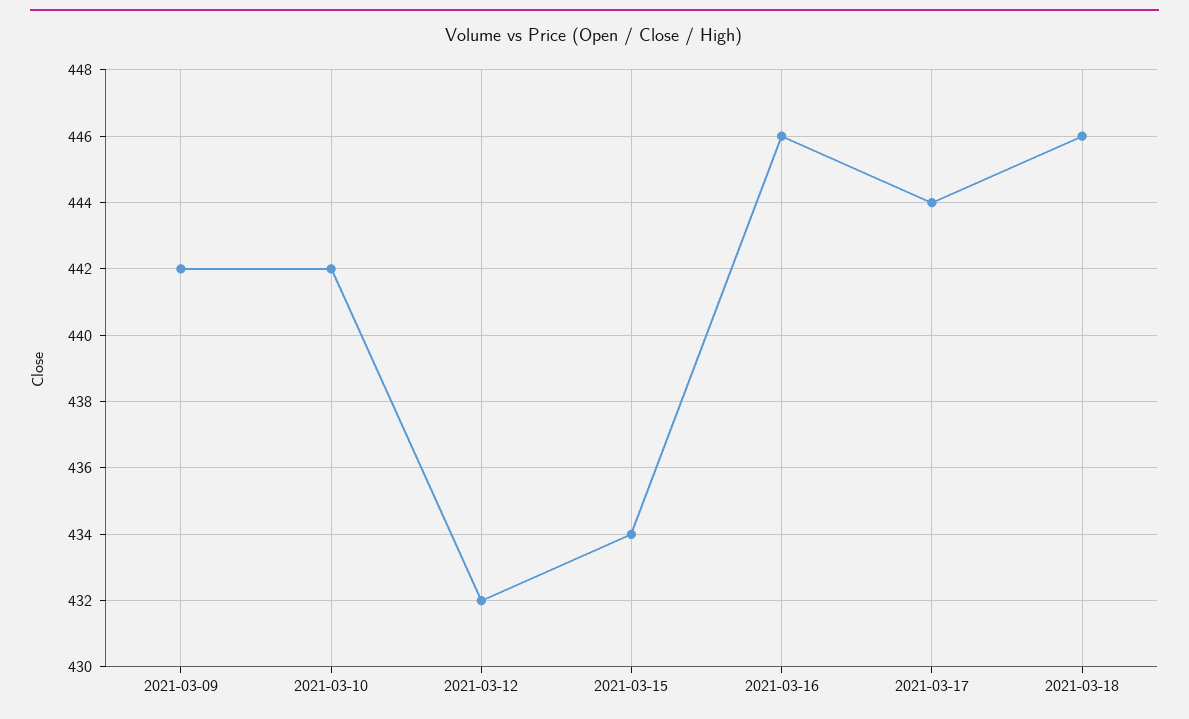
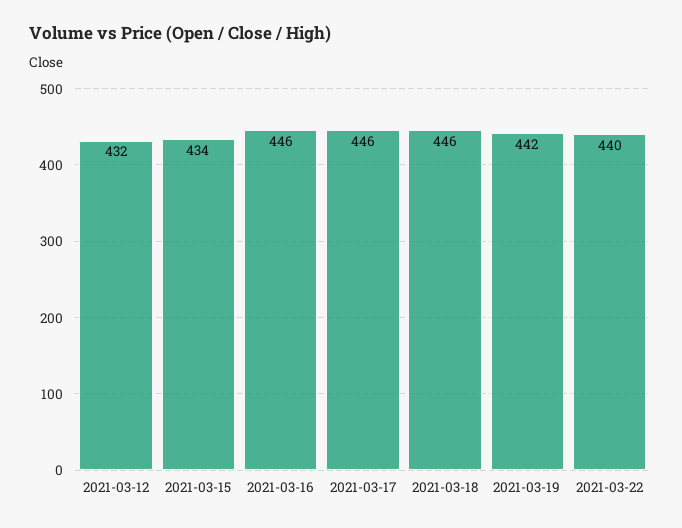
2021-03-09: 442 -> none
2021-03-10: 442 -> none
2021-03-17: 444 -> 446
2021-03-19: none -> 442
2021-03-22: none -> 440

